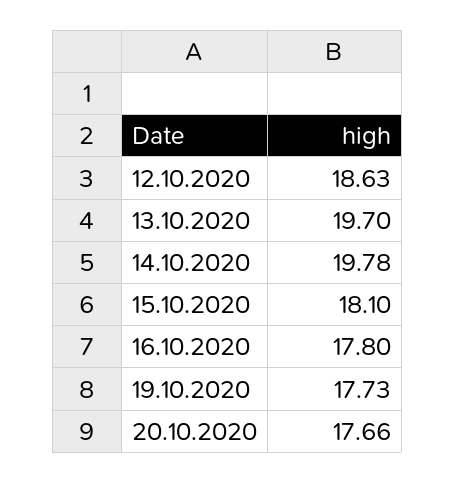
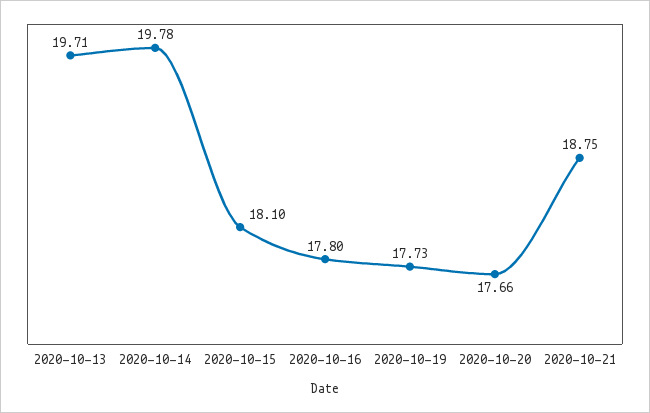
12.10.2020: 18.63 -> none
13.10.2020: 19.7 -> 19.71
2020-10-21: none -> 18.75

